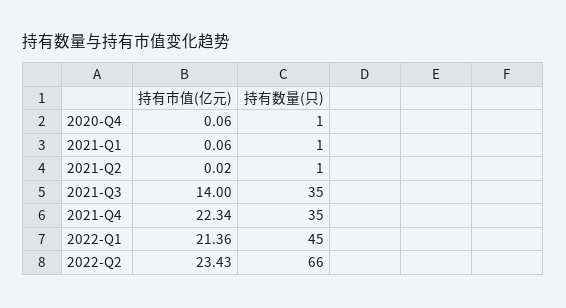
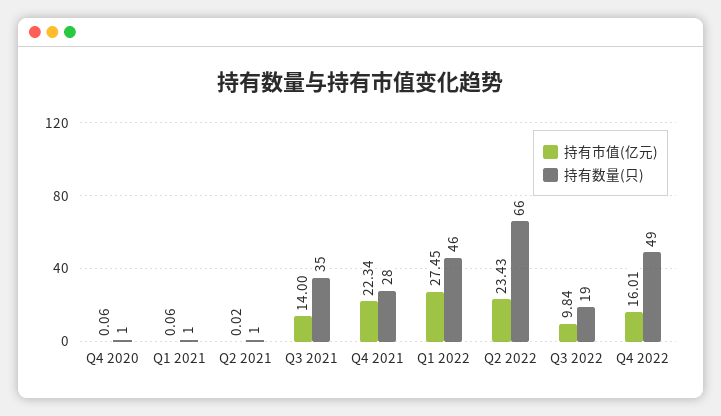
持有数量(只), 2021-Q4: 35 -> 28
持有市值(亿元), 2022-Q1: 21.36 -> 27.45
持有数量(只), 2022-Q1: 45 -> 46
持有市值(亿元), Q3 2022: none -> 9.84
持有数量(只), Q3 2022: none -> 19
持有市值(亿元), Q4 2022: none -> 16.01
持有数量(只), Q4 2022: none -> 49

